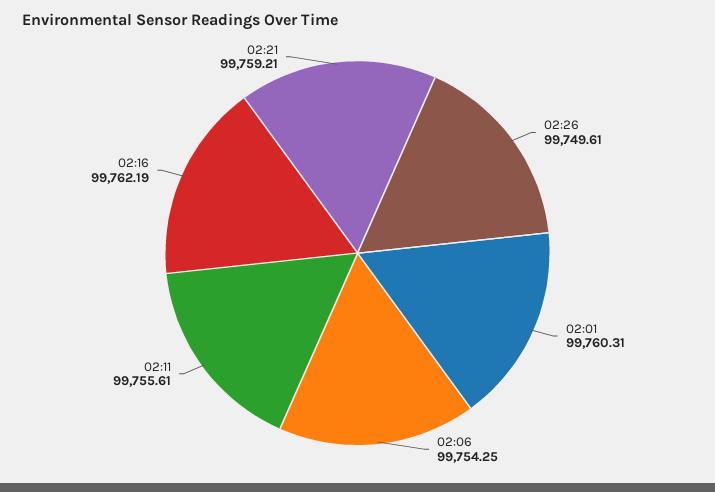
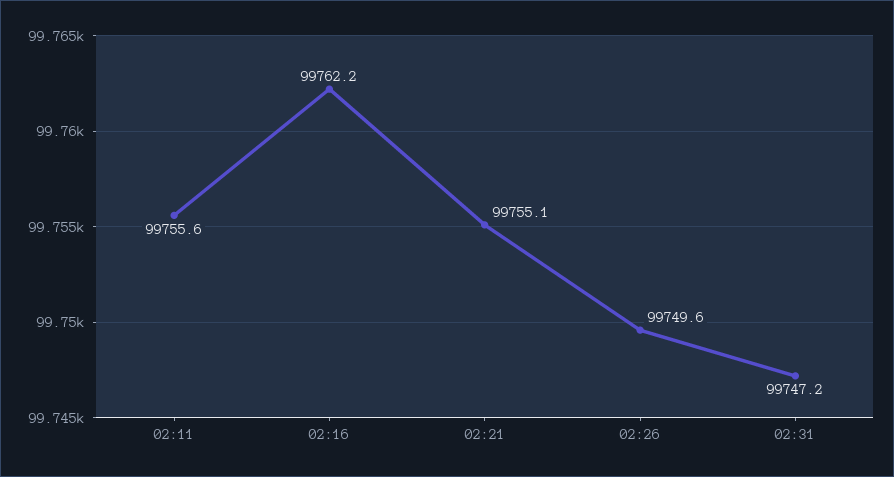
02:01: 99760.31 -> none
02:06: 99754.25 -> none
02:21: 99759.21 -> 99755.1
02:31: none -> 99747.2

